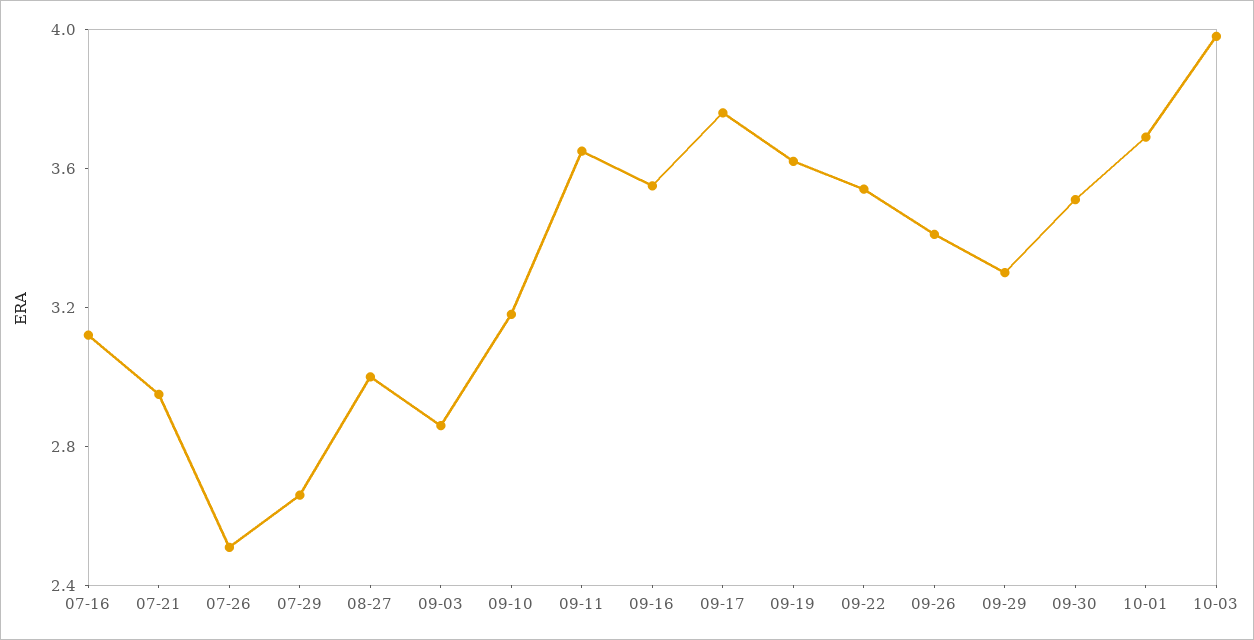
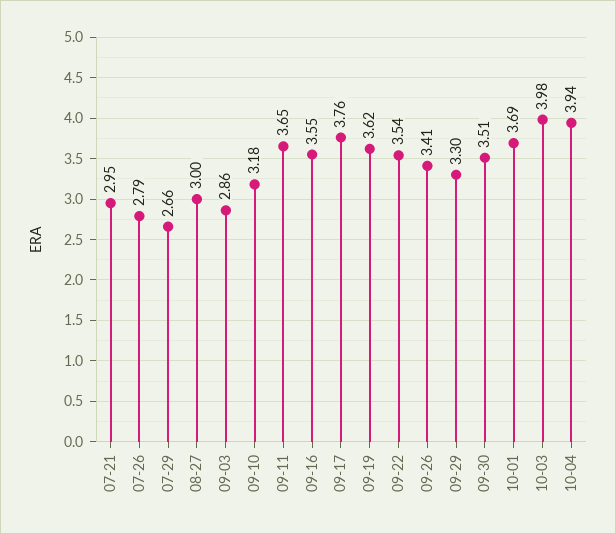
07-16: 3.1 -> none
07-26: 2.5 -> 2.79
10-04: none -> 3.94

